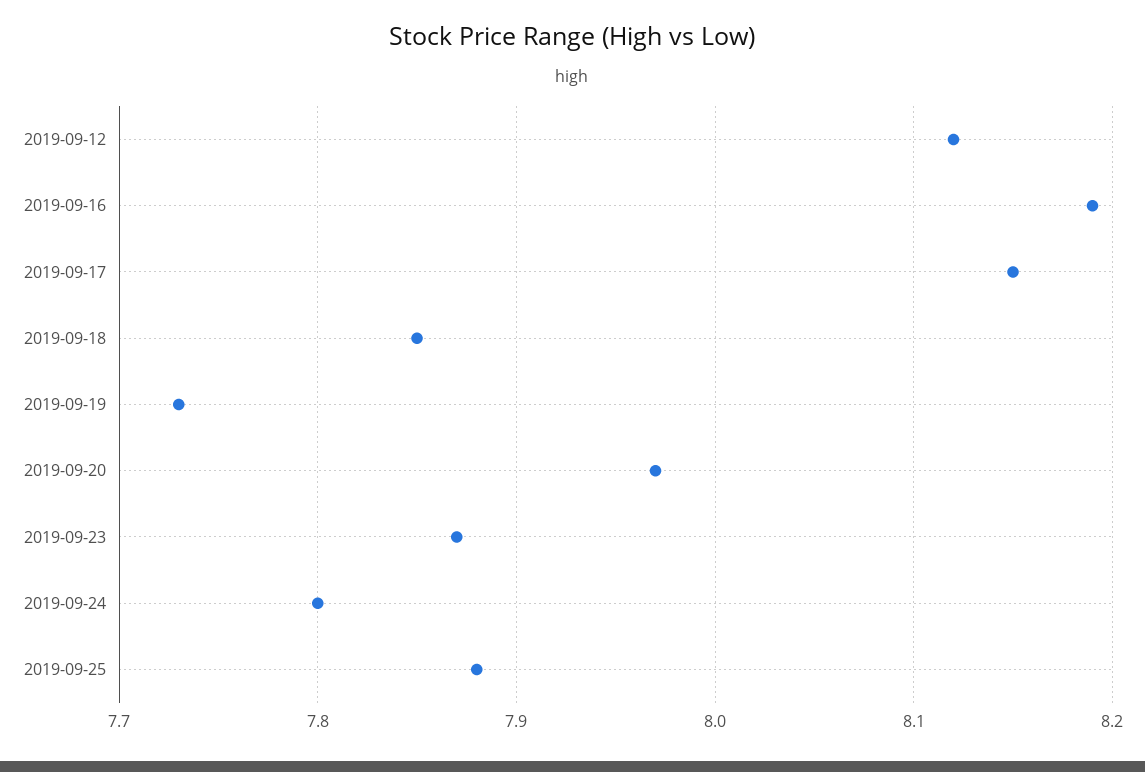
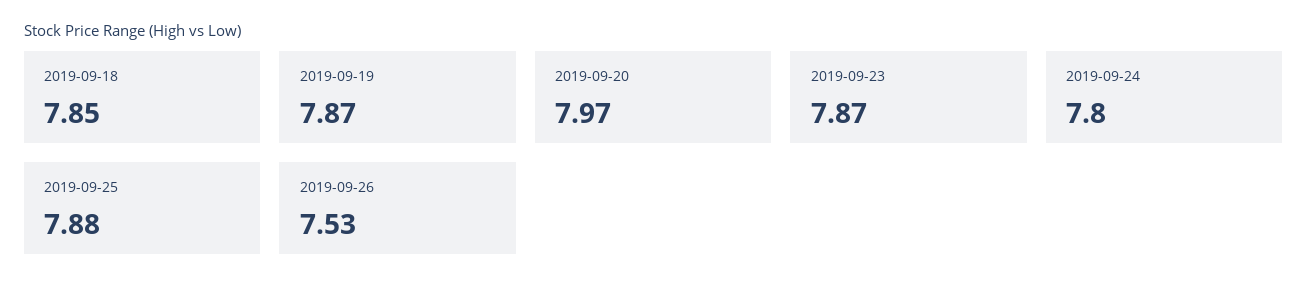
2019-09-12: 8.12 -> none
2019-09-16: 8.19 -> none
2019-09-17: 8.15 -> none
2019-09-19: 7.73 -> 7.87
2019-09-26: none -> 7.53

